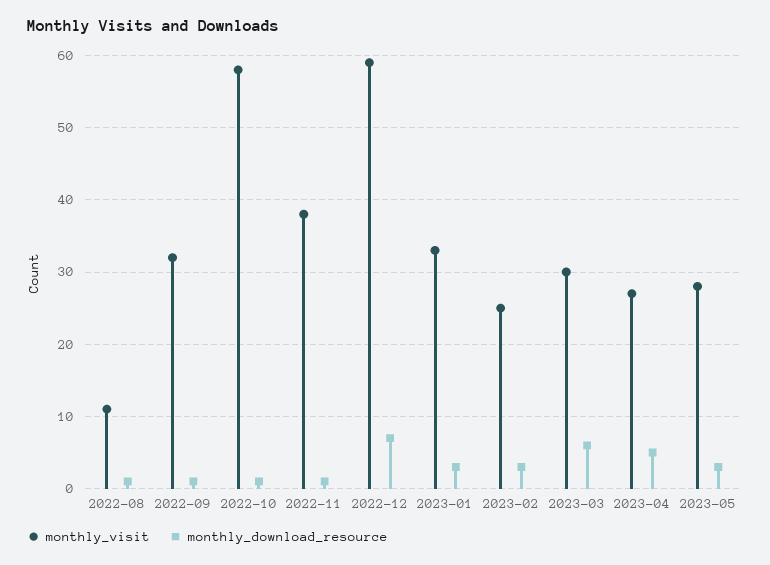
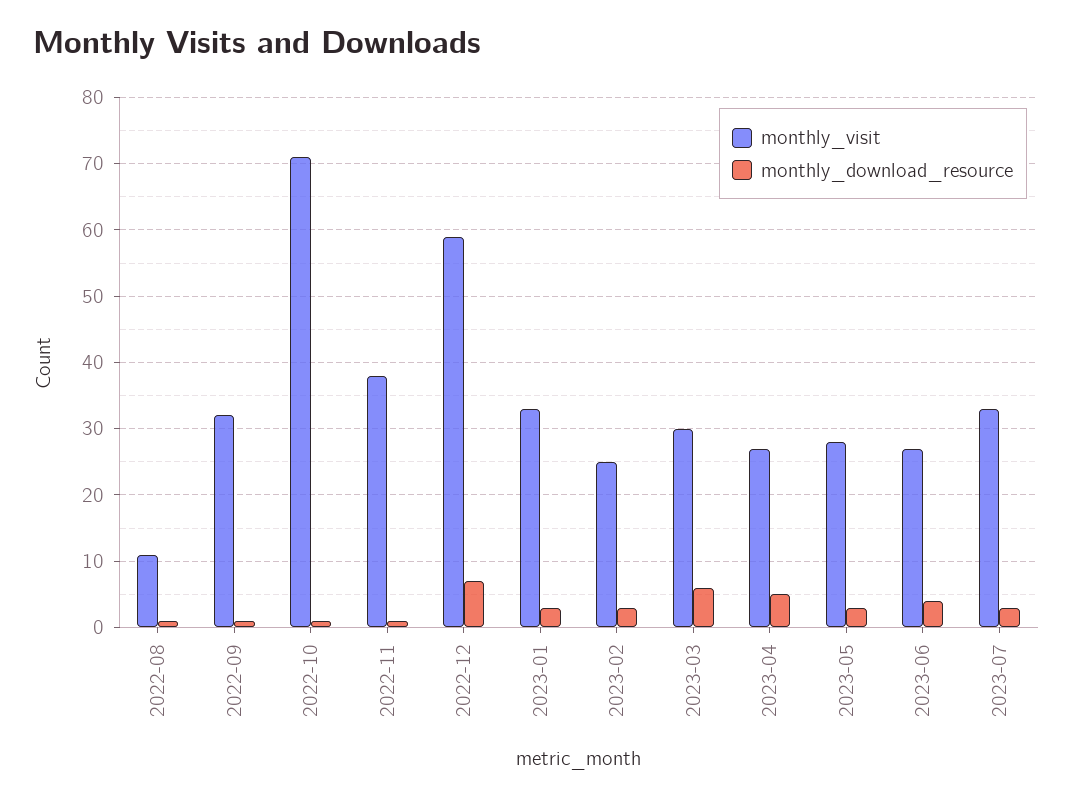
monthly_visit, 2022-10: 58 -> 71
monthly_visit, 2023-06: none -> 27
monthly_download_resource, 2023-06: none -> 4
monthly_visit, 2023-07: none -> 33
monthly_download_resource, 2023-07: none -> 3

